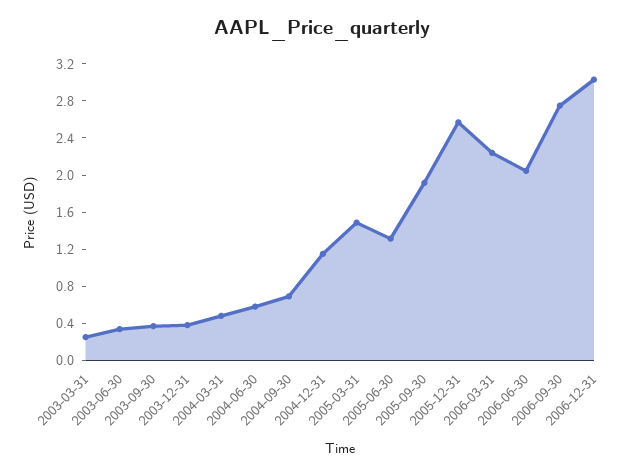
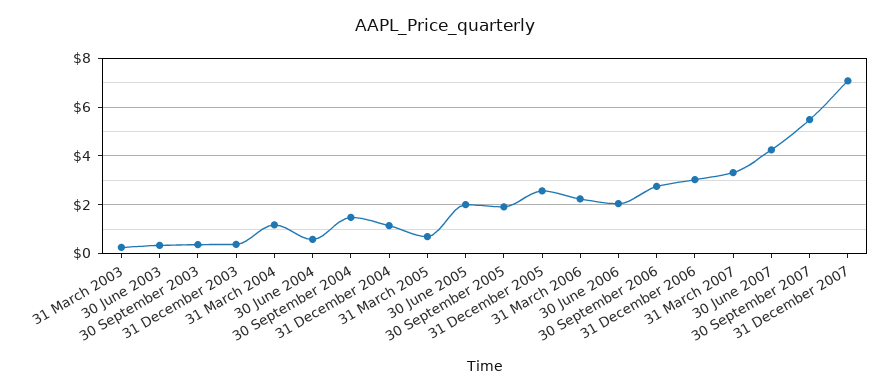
2004-03-31: 0.5 -> 1.25
2004-09-30: 0.7 -> 1.5
2005-03-31: 1.5 -> 0.75
2005-06-30: 1.3 -> 2
31 March 2007: none -> 3.25
30 June 2007: none -> 4.25
30 September 2007: none -> 5.5
31 December 2007: none -> 7

